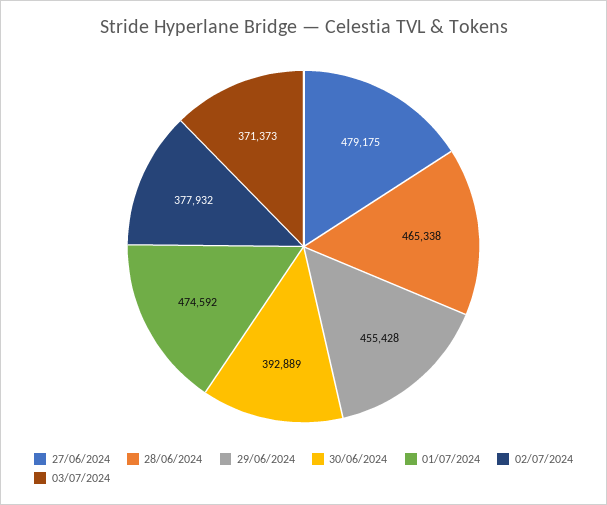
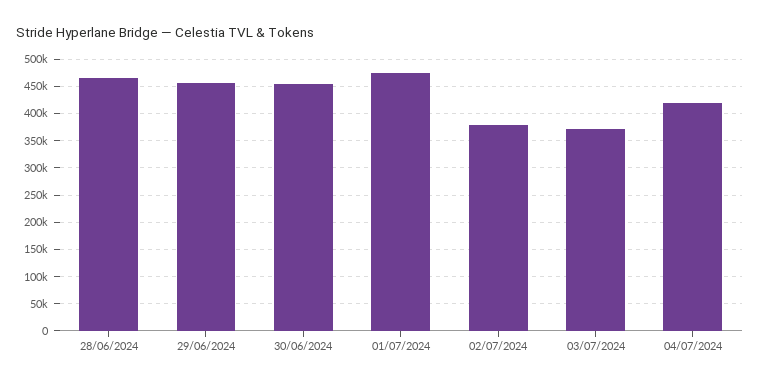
27/06/2024: 479175 -> none
30/06/2024: 392889 -> 450000
04/07/2024: none -> 425000

